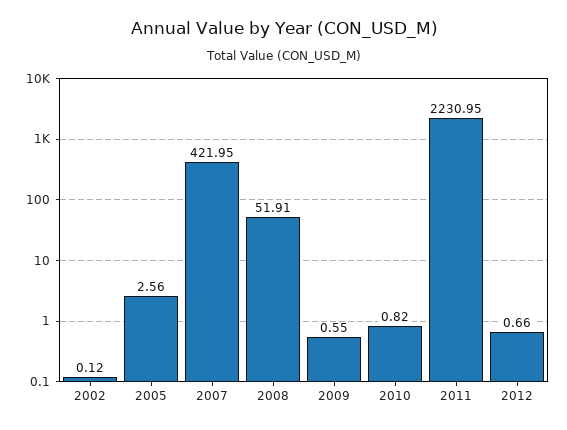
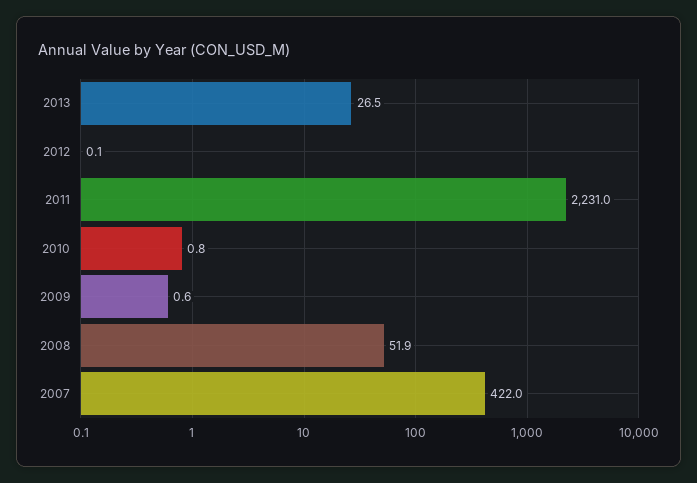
2002: 0.12 -> none
2005: 2.56 -> none
2012: 0.66 -> 0.1
2013: none -> 26.5

